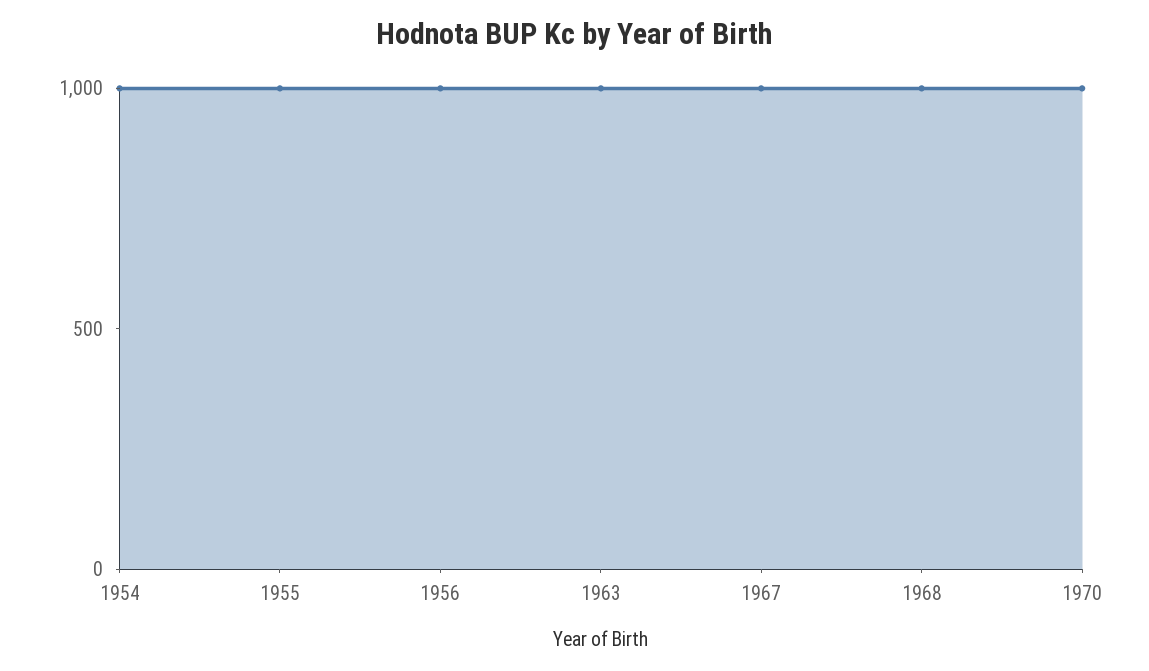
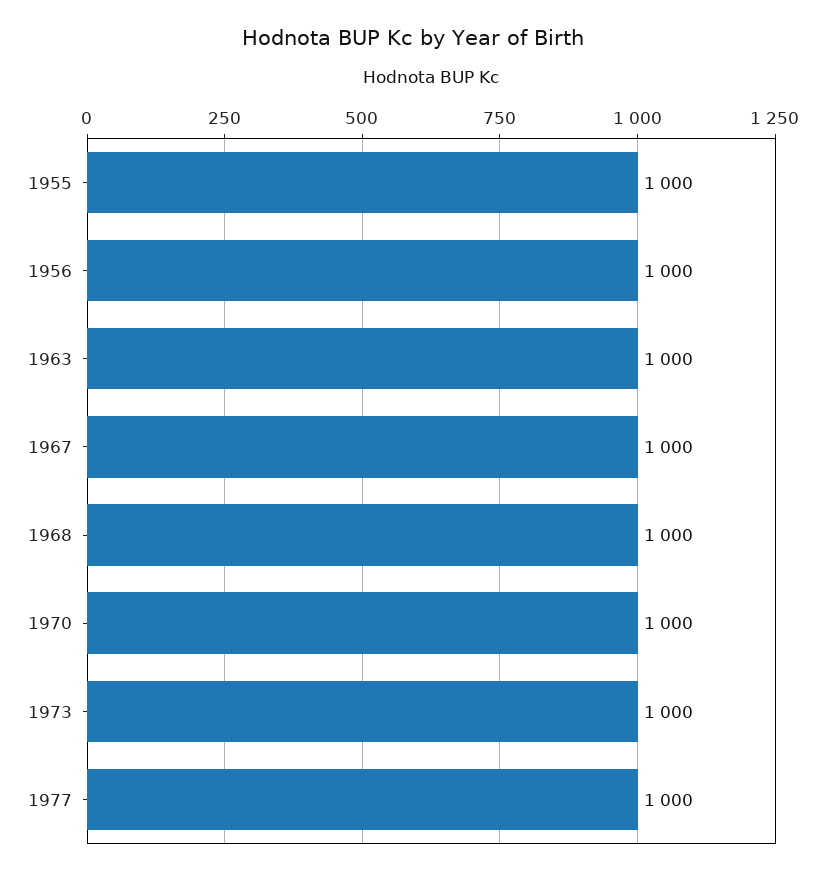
1954: 1000 -> none
1973: none -> 1000
1977: none -> 1000

